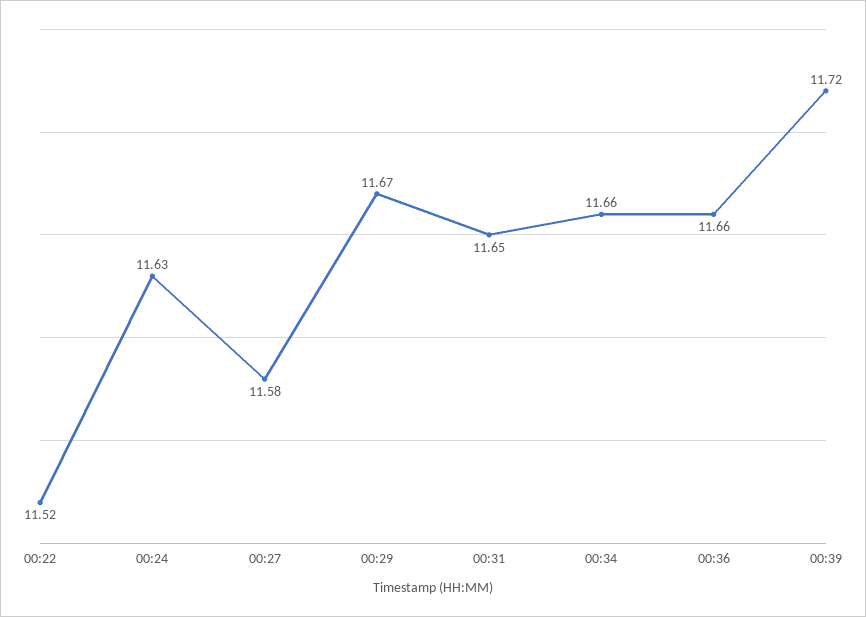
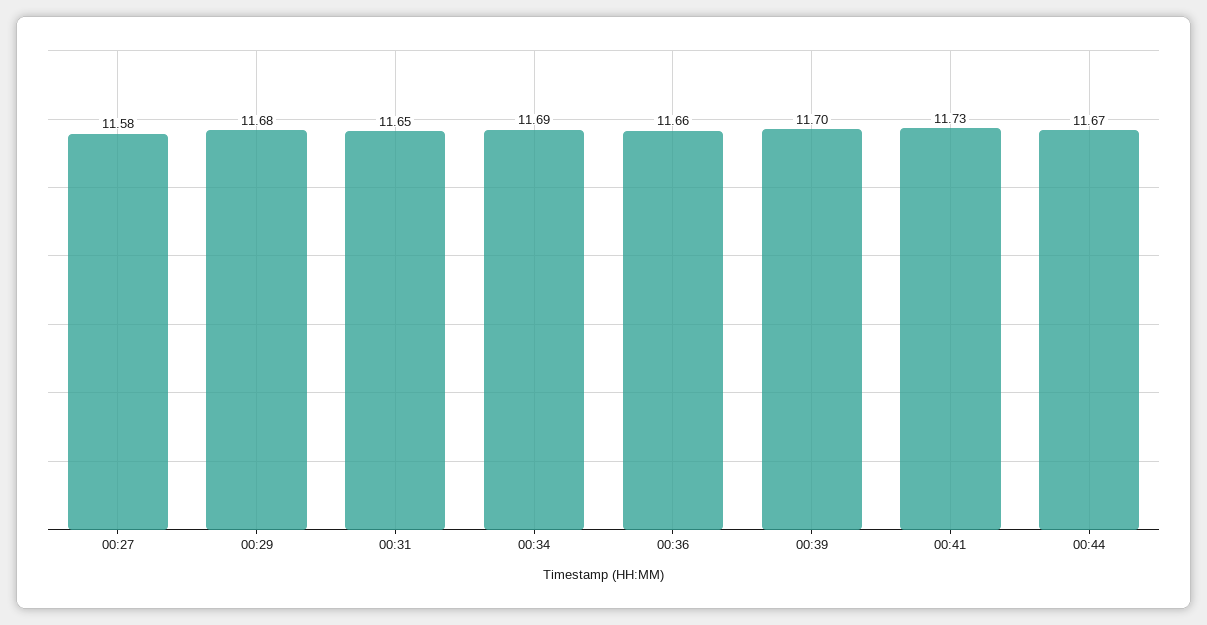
00:22: 11.52 -> none
00:24: 11.63 -> none
00:29: 11.67 -> 11.68
00:34: 11.66 -> 11.69
00:39: 11.72 -> 11.7
00:41: none -> 11.73
00:44: none -> 11.67

